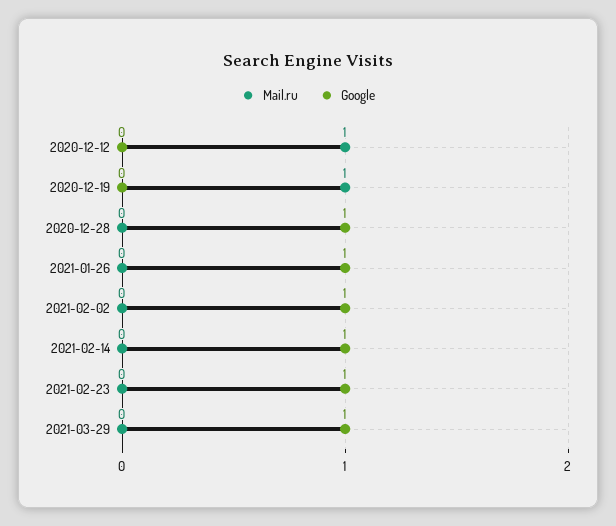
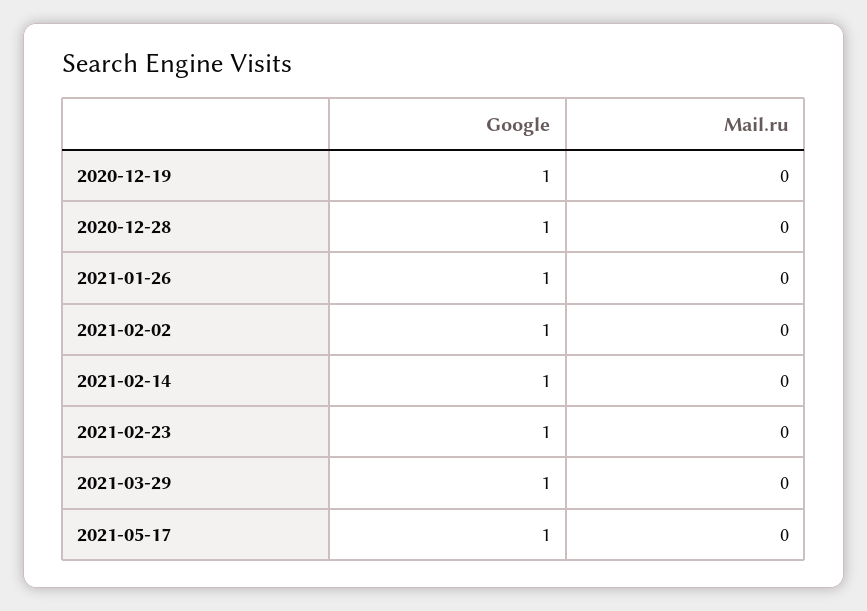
Mail.ru, 2020-12-12: 1 -> none
Google, 2020-12-12: 0 -> none
Mail.ru, 2020-12-19: 1 -> 0
Google, 2020-12-19: 0 -> 1
Google, 2021-05-17: none -> 1
Mail.ru, 2021-05-17: none -> 0

